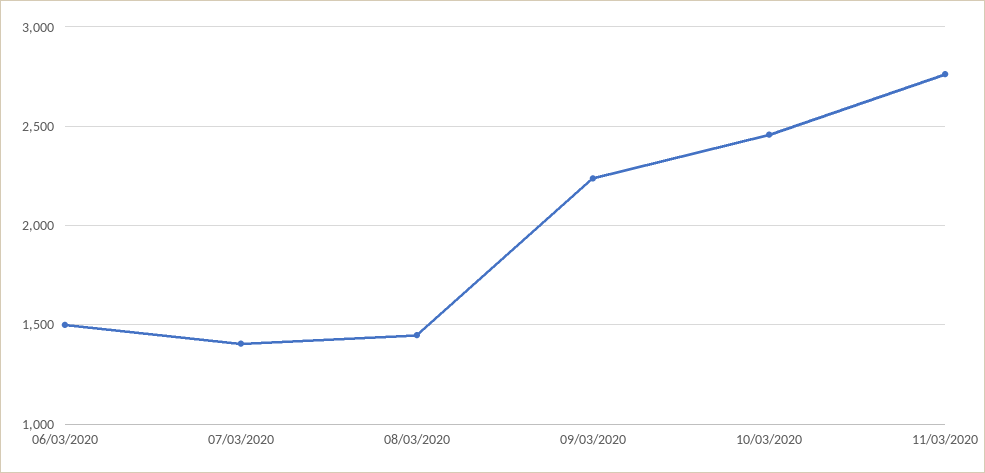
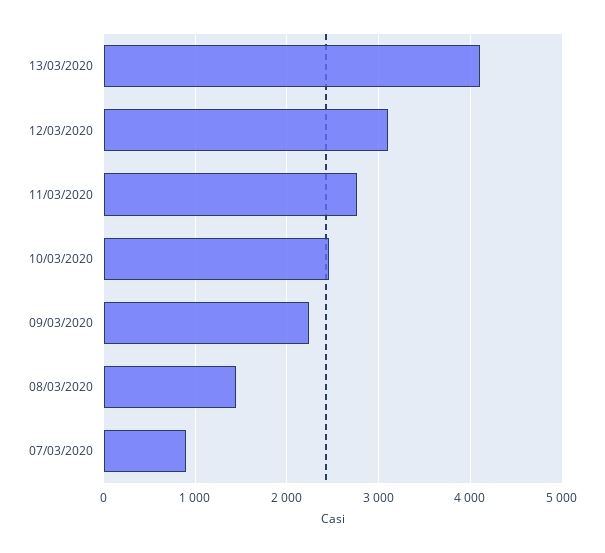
06/03/2020: 1500 -> none
07/03/2020: 1400 -> 900
13/03/2020: none -> 4100
12/03/2020: none -> 3100

